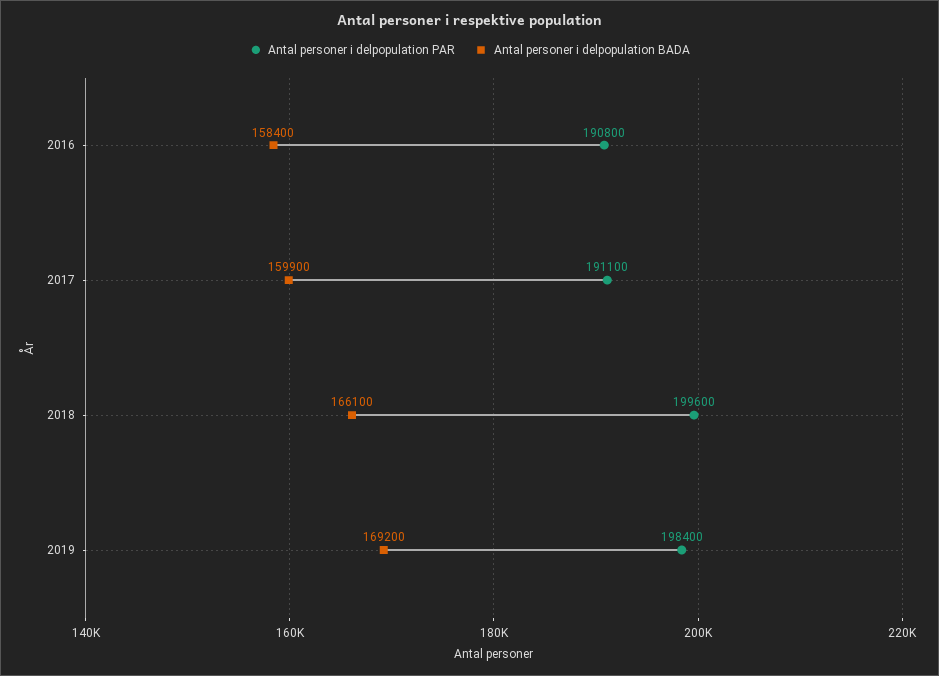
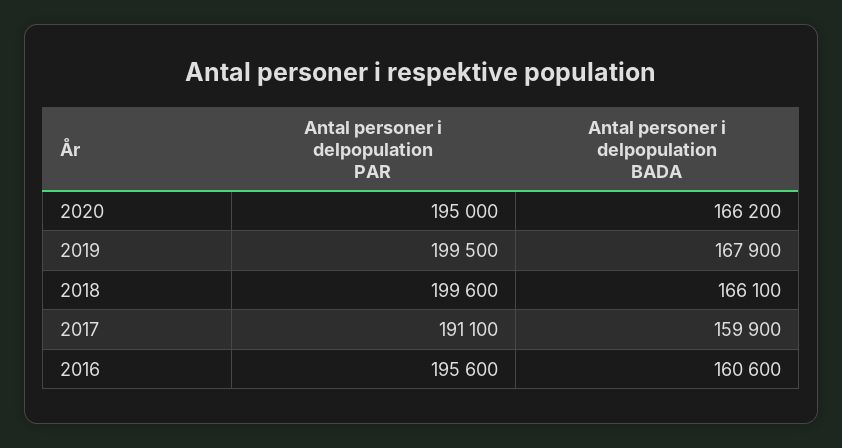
Antal personer i delpopulation PAR, 2016: 190800 -> 195600
Antal personer i delpopulation BADA, 2016: 158400 -> 160600
Antal personer i delpopulation PAR, 2019: 198400 -> 199500
Antal personer i delpopulation BADA, 2019: 169200 -> 167900
Antal personer i delpopulation PAR, 2020: none -> 195000
Antal personer i delpopulation BADA, 2020: none -> 166200

